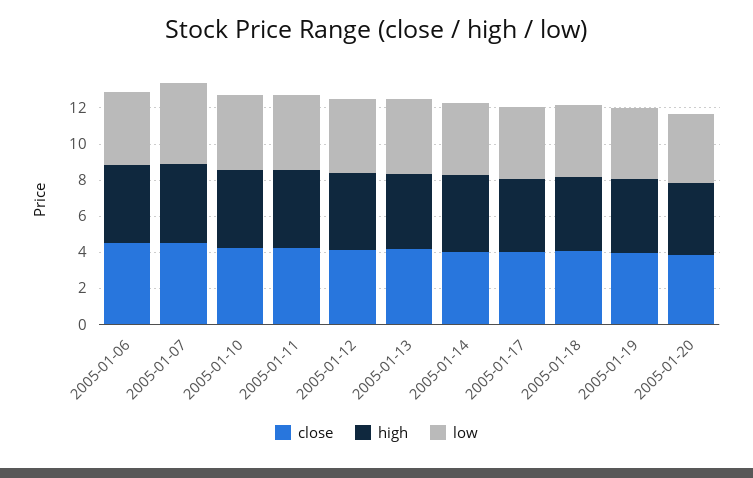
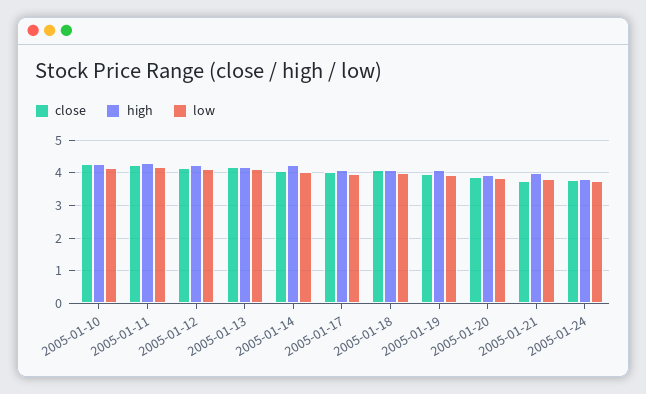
close, 2005-01-06: 4.5 -> none
high, 2005-01-06: 4.5 -> none
low, 2005-01-06: 4 -> none
close, 2005-01-07: 4.5 -> none
high, 2005-01-07: 4.5 -> none
low, 2005-01-07: 4.5 -> none
close, 2005-01-21: none -> 3.8
high, 2005-01-21: none -> 4
low, 2005-01-21: none -> 3.8
close, 2005-01-24: none -> 3.8
high, 2005-01-24: none -> 3.8
low, 2005-01-24: none -> 3.8

